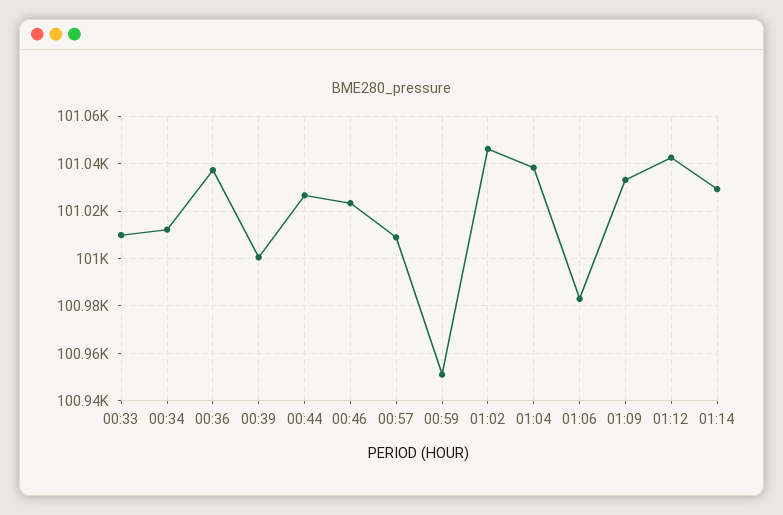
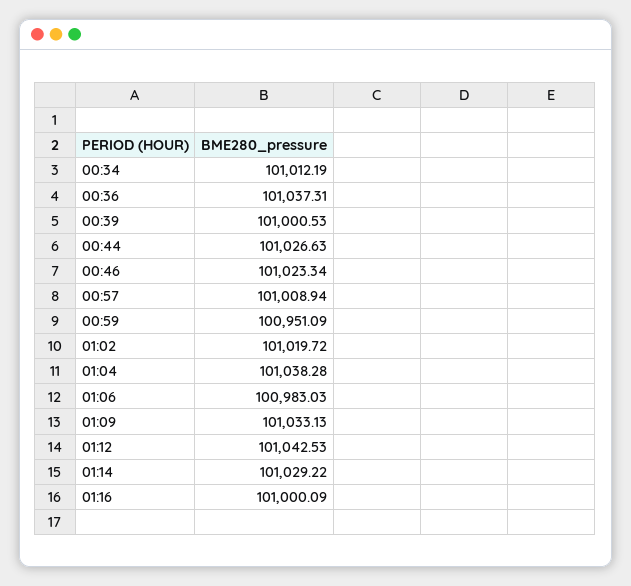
00:33: 101010 -> none
01:02: 101045 -> 101019.72
01:16: none -> 101000.09

